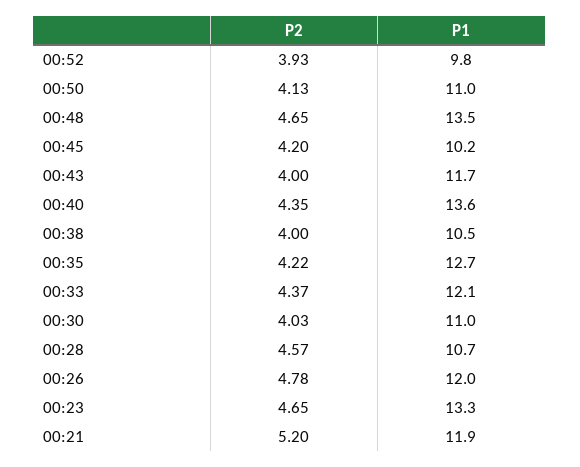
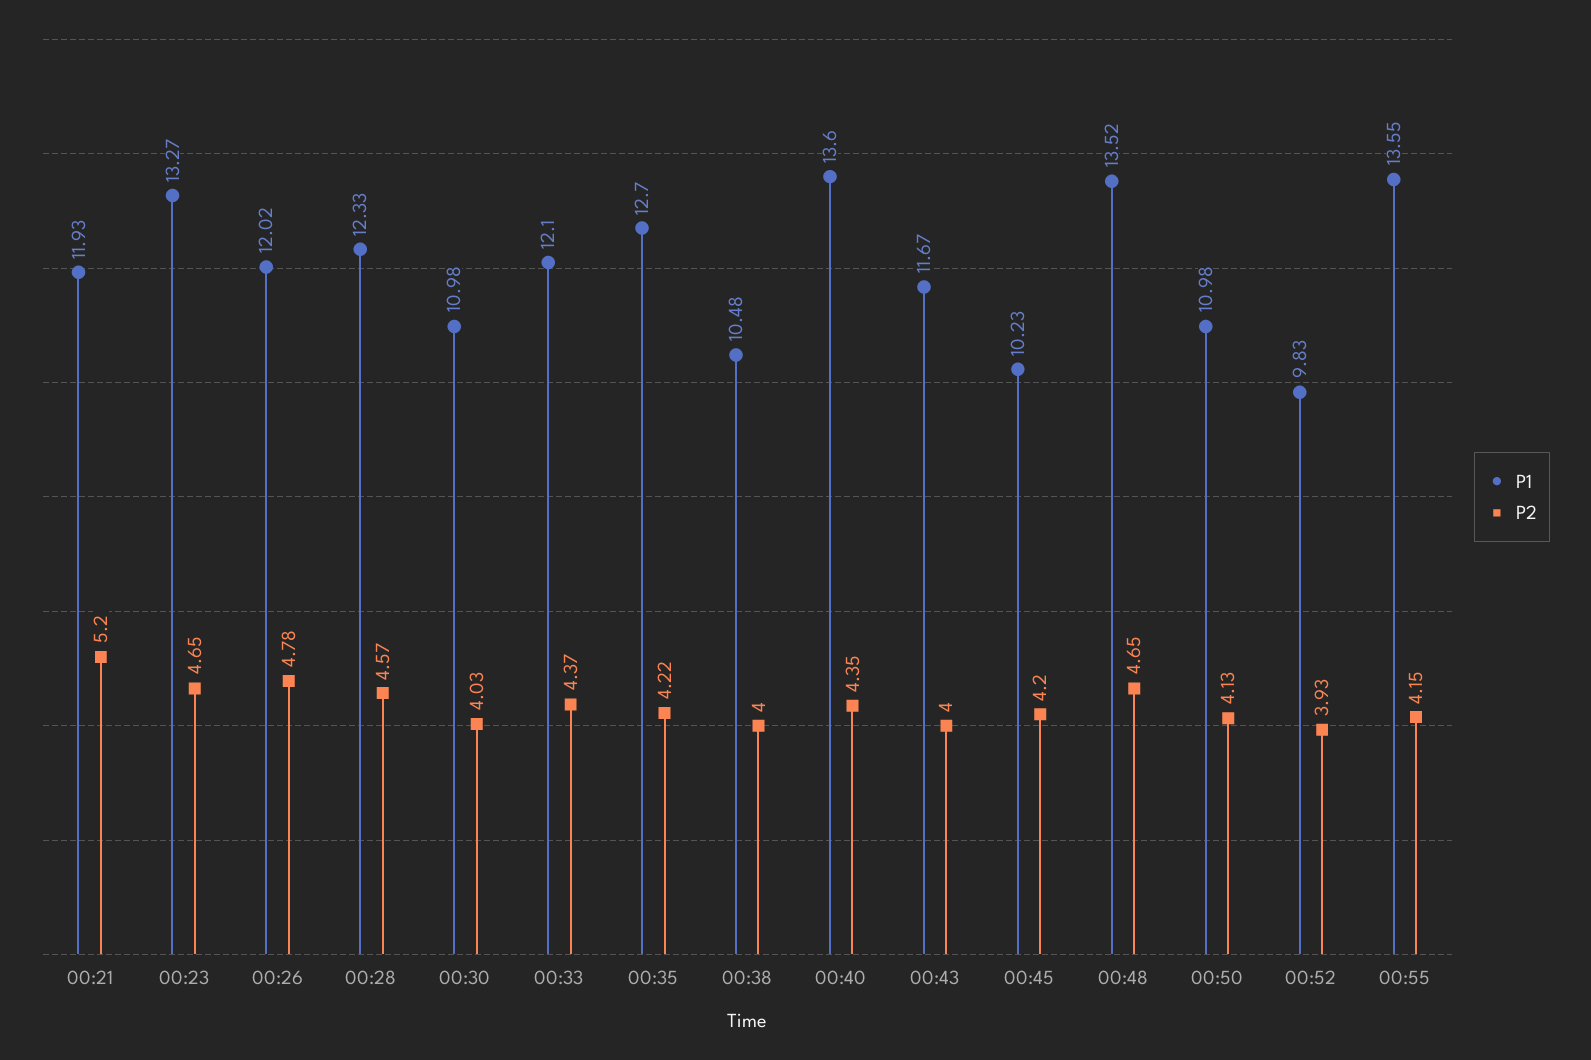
P1, 00:28: 10.7 -> 12.33
P1, 00:55: none -> 13.55
P2, 00:55: none -> 4.15

